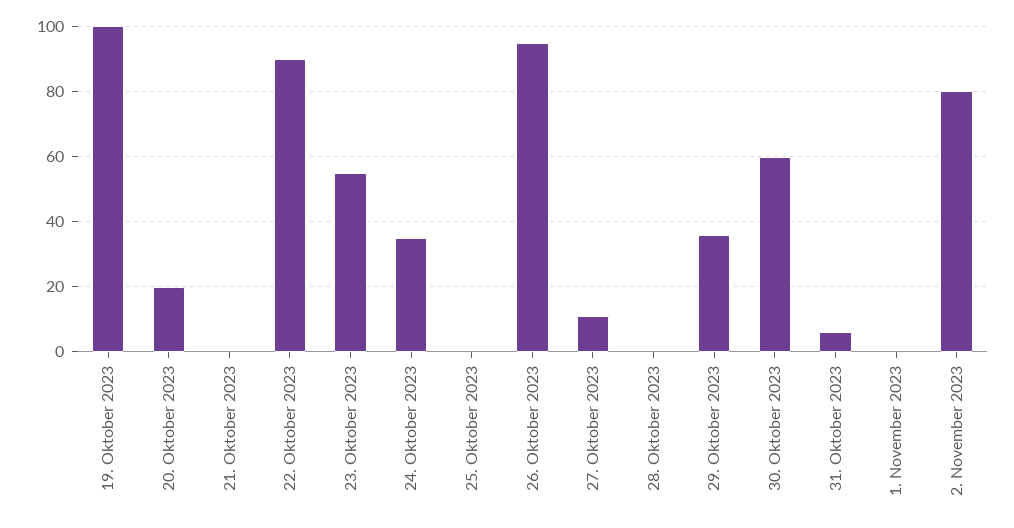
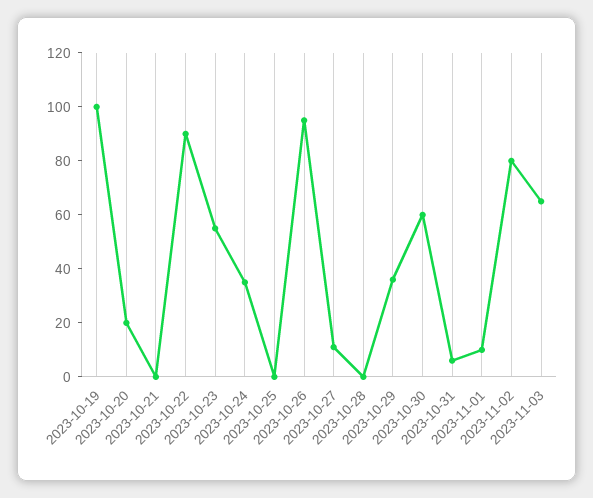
1. November 2023: 0 -> 10
2023-11-03: none -> 65

